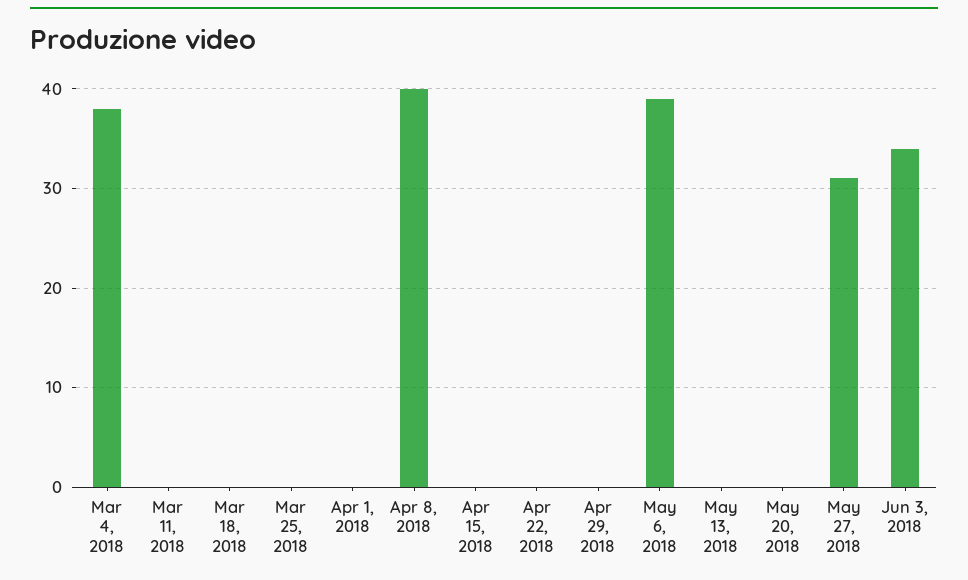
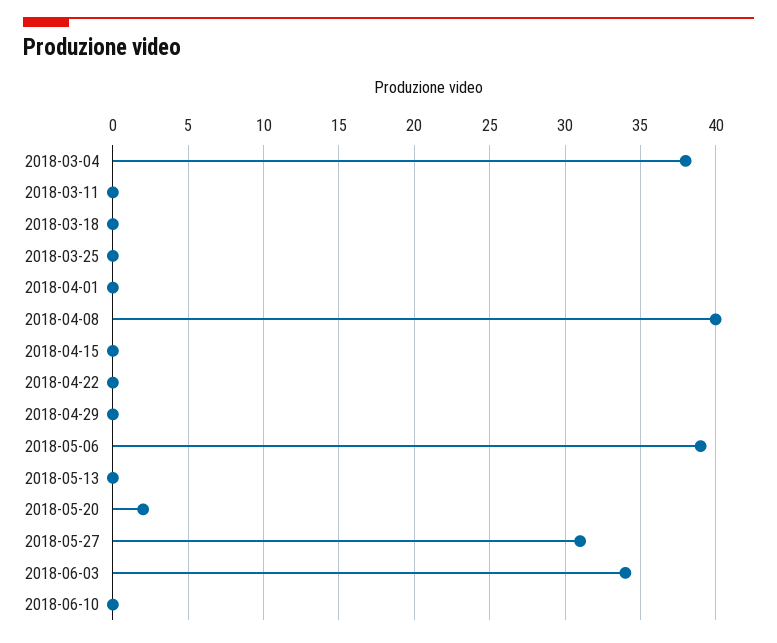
May 20, 2018: 0 -> 2
2018-06-10: none -> 0

